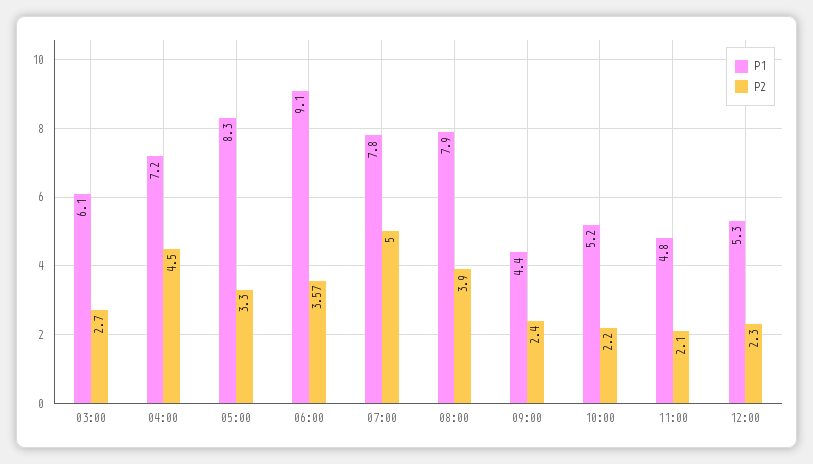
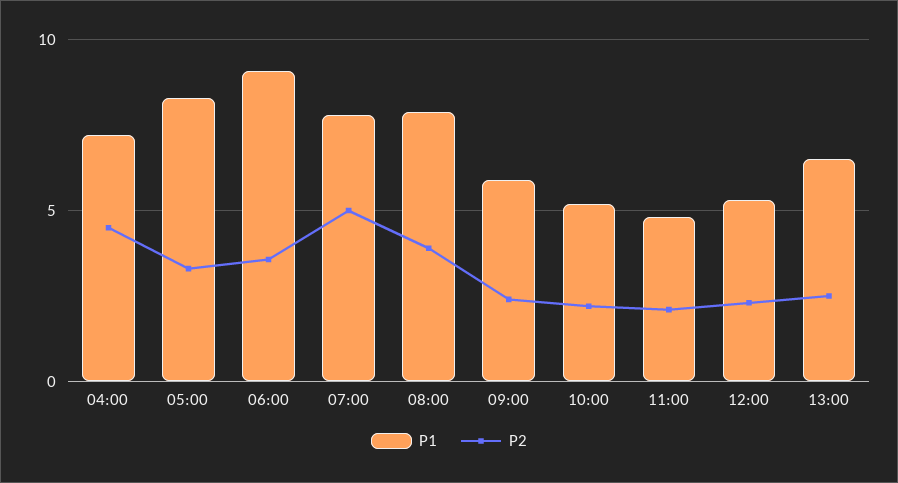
P1, 03:00: 6.1 -> none
P2, 03:00: 2.7 -> none
P1, 09:00: 4.4 -> 6
P1, 13:00: none -> 6.5
P2, 13:00: none -> 2.5

